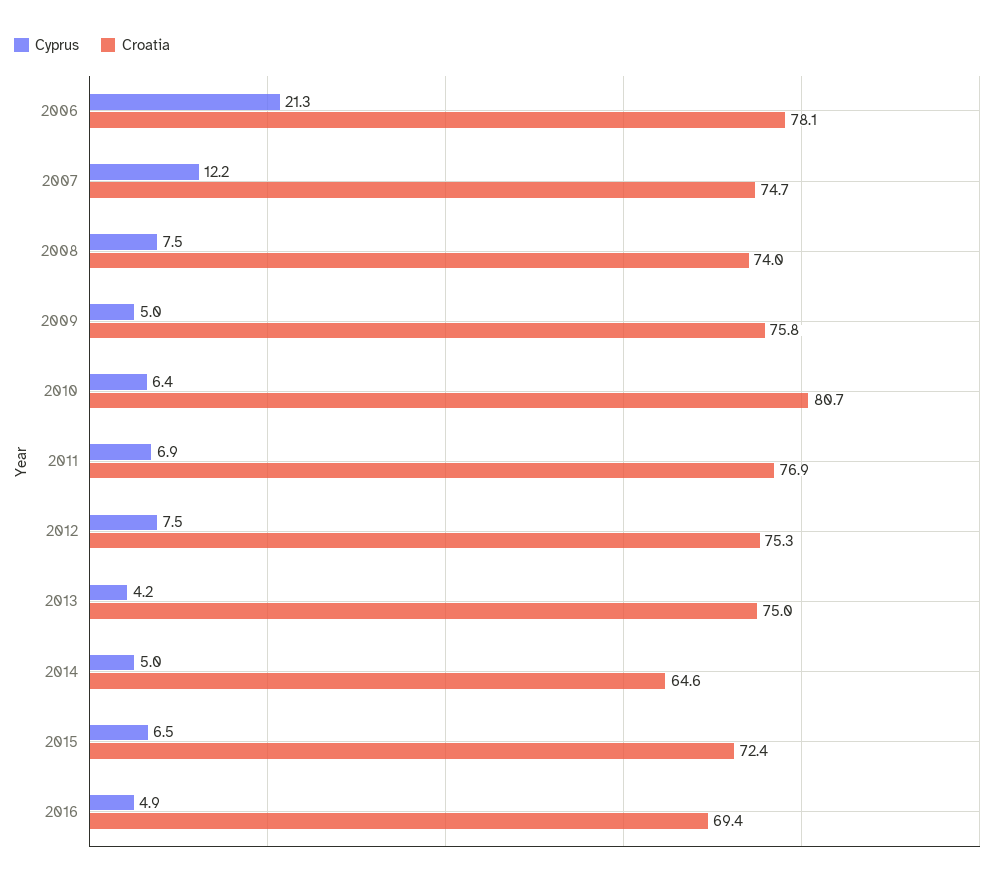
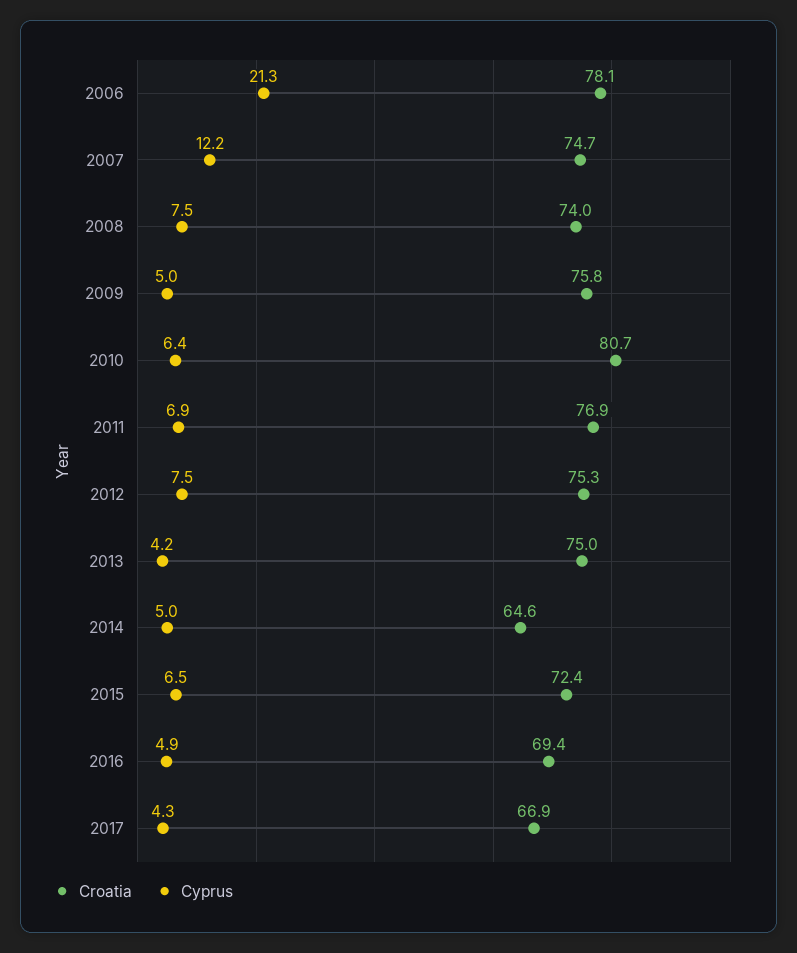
Croatia, 2017: none -> 66.9
Cyprus, 2017: none -> 4.3

